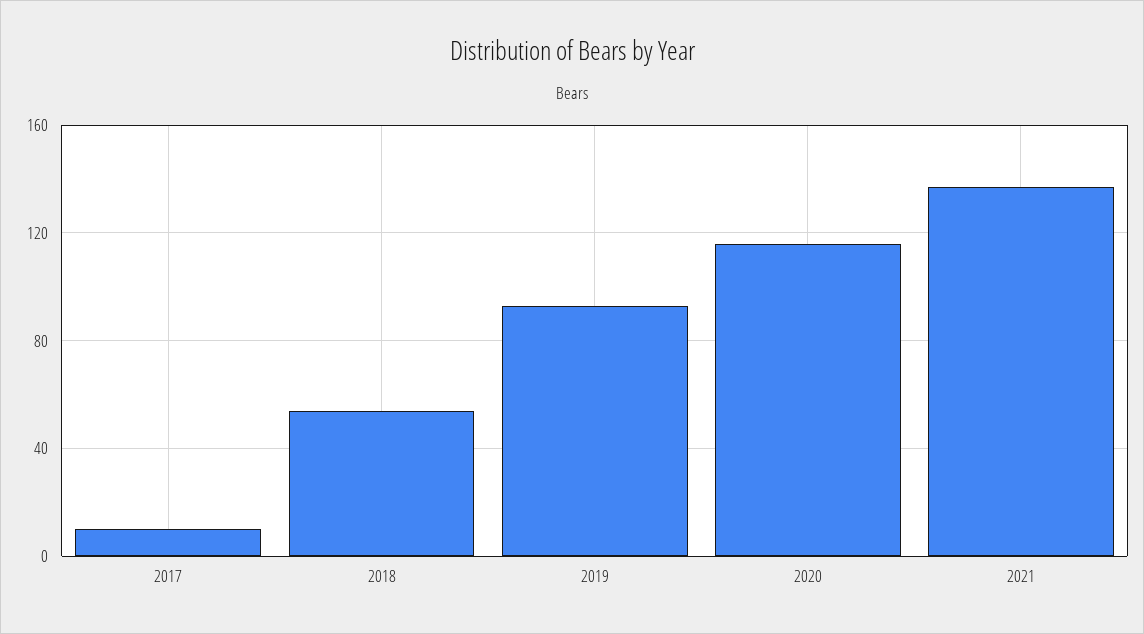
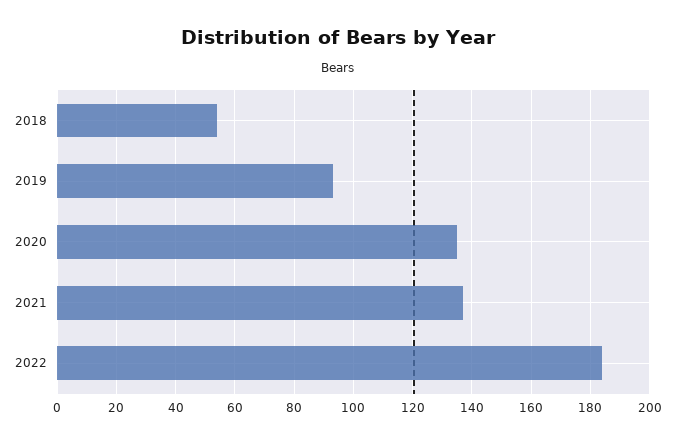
2017: 10 -> none
2020: 115 -> 135
2022: none -> 185

